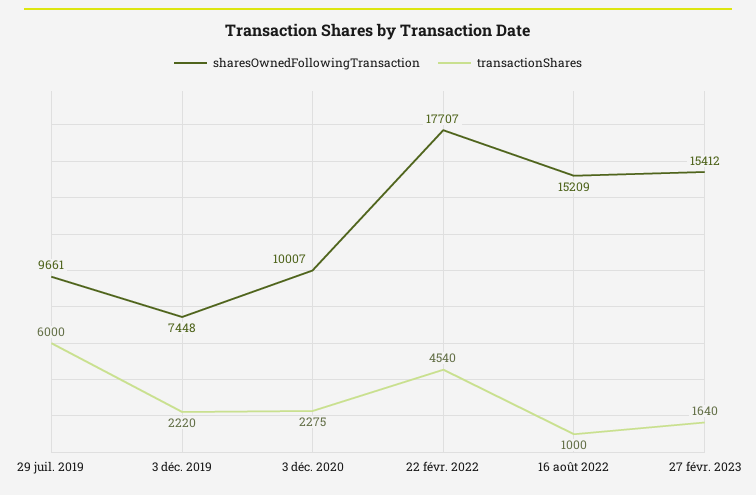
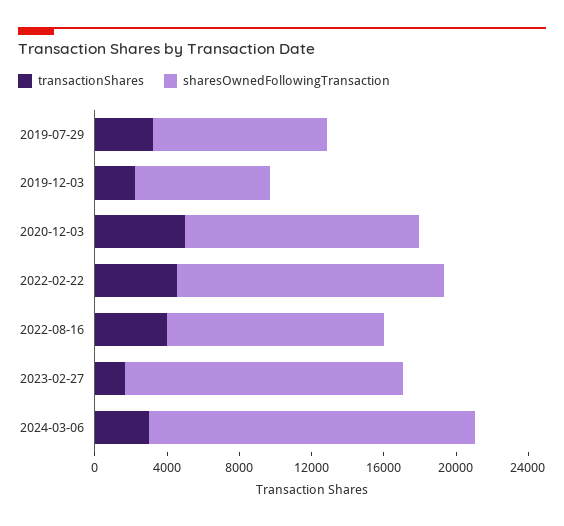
transactionShares, 29 juil. 2019: 6000 -> 3000
sharesOwnedFollowingTransaction, 3 déc. 2020: 10007 -> 13000
transactionShares, 3 déc. 2020: 2275 -> 5000
sharesOwnedFollowingTransaction, 22 févr. 2022: 17707 -> 15000
sharesOwnedFollowingTransaction, 16 août 2022: 15209 -> 12000
transactionShares, 16 août 2022: 1000 -> 4000
transactionShares, 2024-03-06: none -> 3000
sharesOwnedFollowingTransaction, 2024-03-06: none -> 18000

